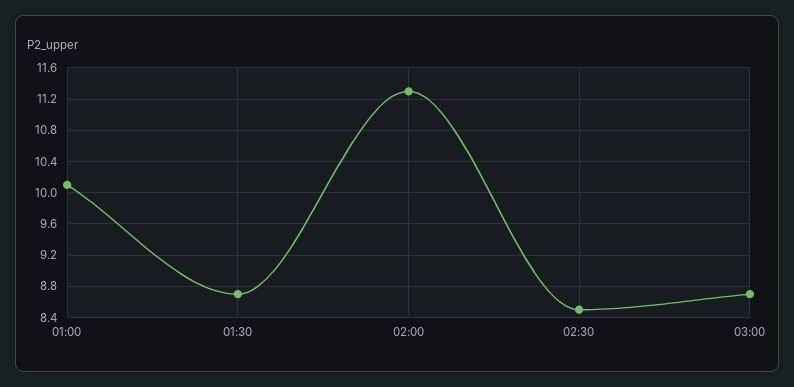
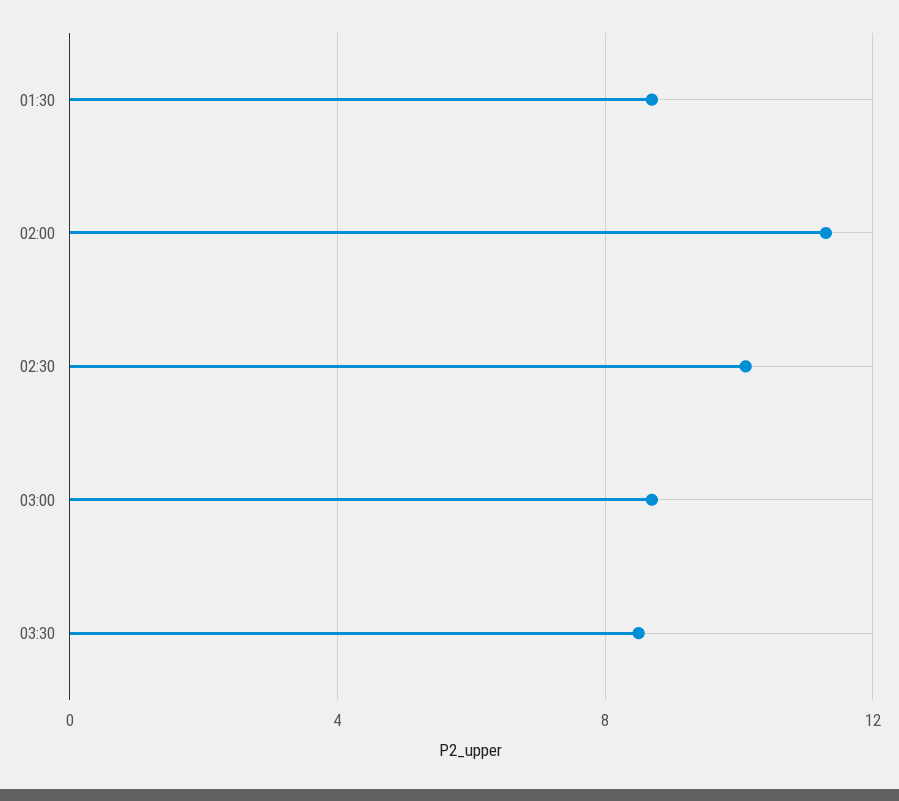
01:00: 10.1 -> none
02:30: 8.5 -> 10
03:30: none -> 8.5

